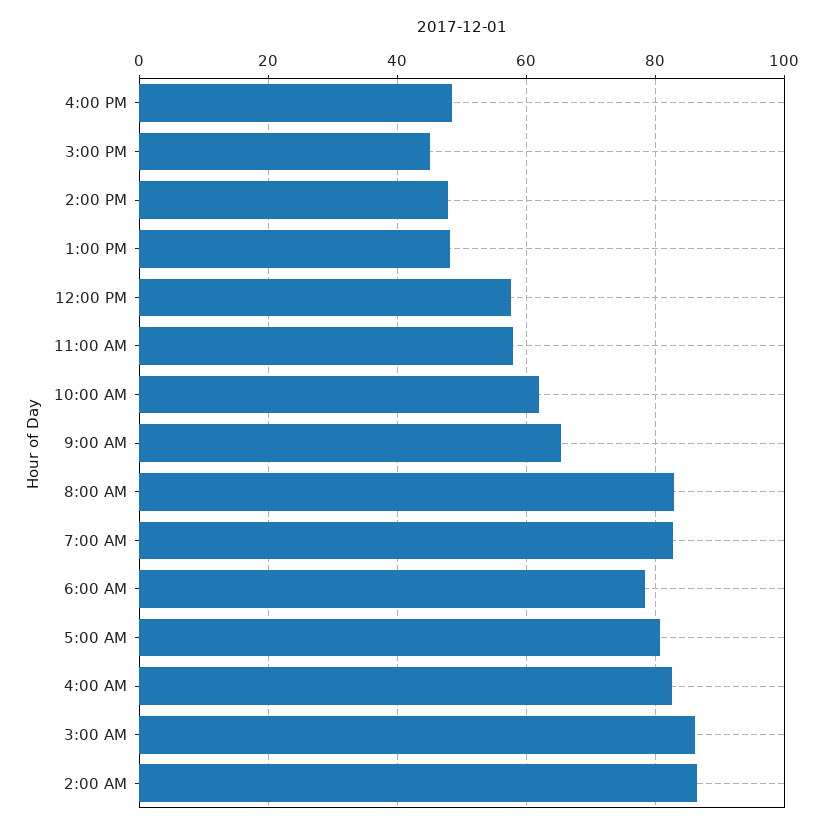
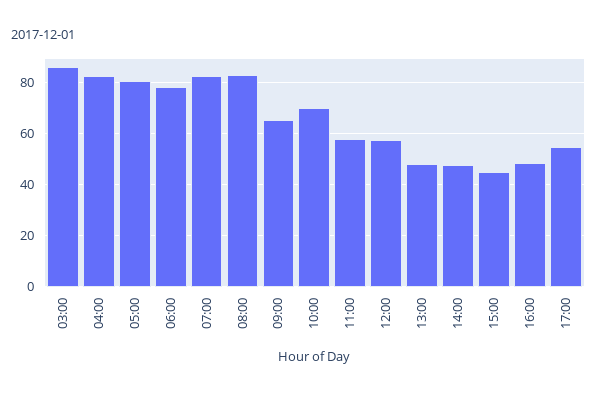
10:00 AM: 62 -> 70
2:00 AM: 86 -> none
17:00: none -> 55

